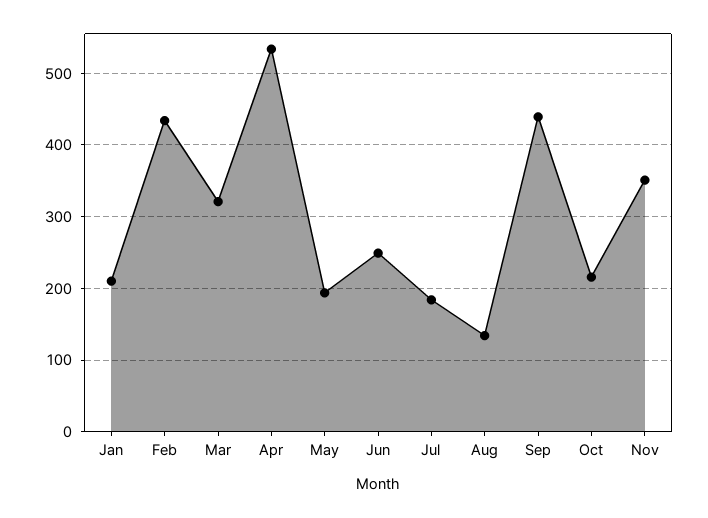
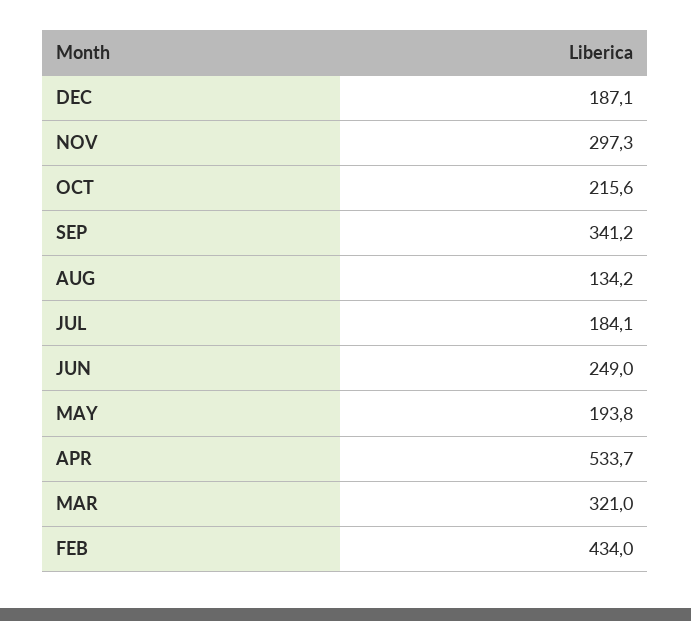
Jan: 210 -> none
Sep: 440 -> 341.2
Nov: 350 -> 297.3
DEC: none -> 187.1

